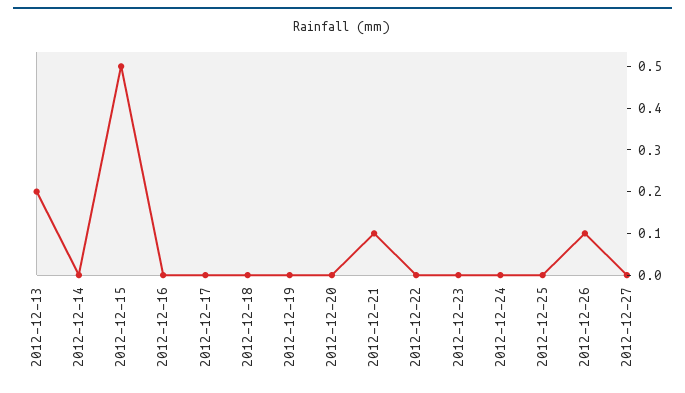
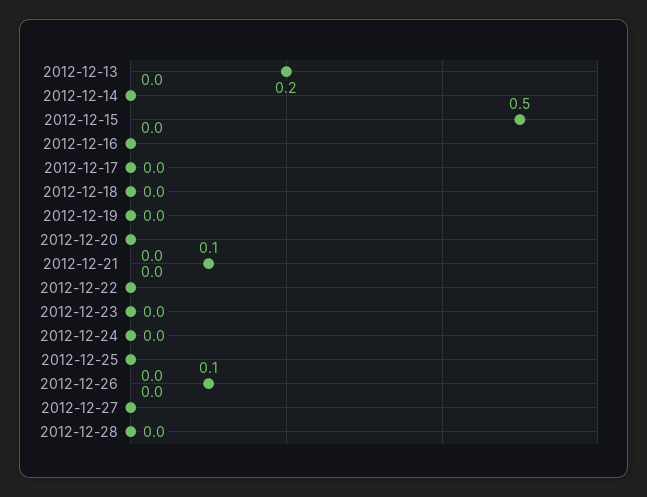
2012-12-28: none -> 0

